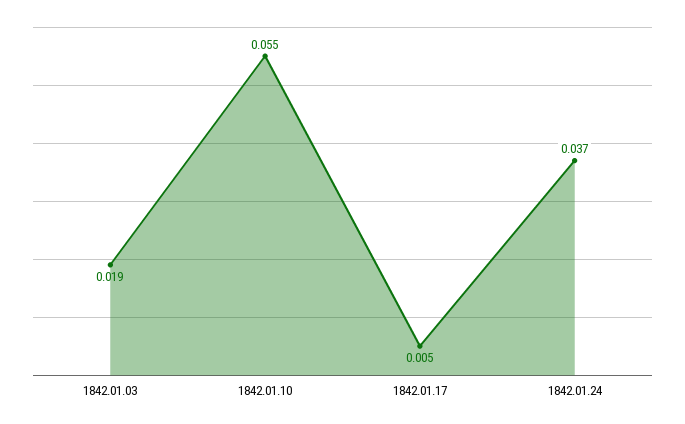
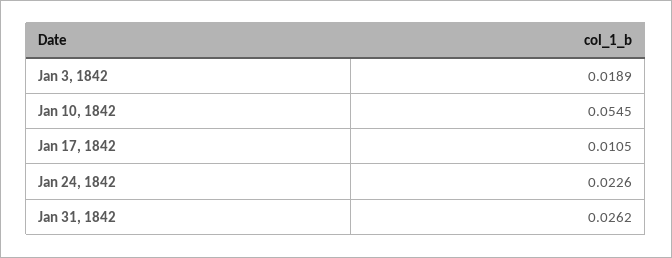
1842.01.17: 0.005 -> 0.0105
1842.01.24: 0.037 -> 0.0226
Jan 31, 1842: none -> 0.0262

